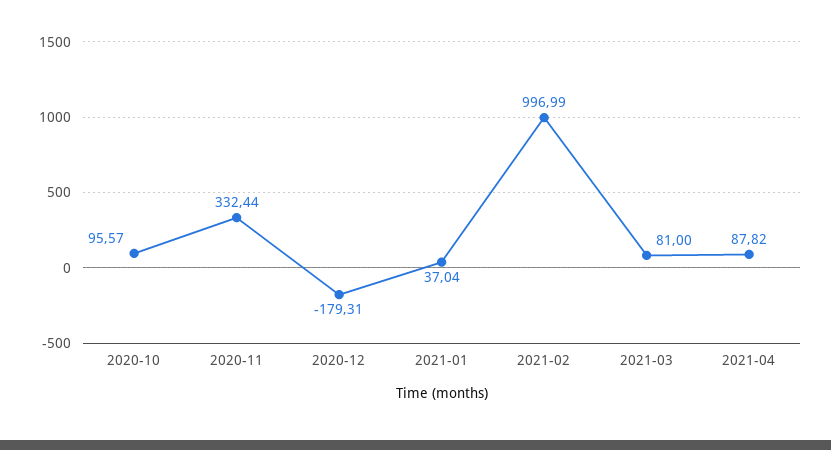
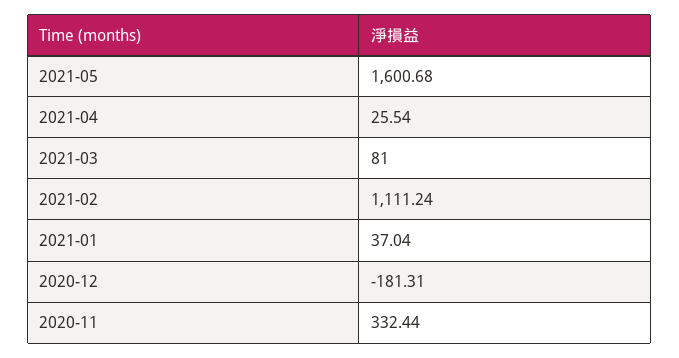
2020-10: 95.57 -> none
2020-12: -179.31 -> -181.31
2021-02: 996.99 -> 1111.24
2021-04: 87.82 -> 25.54
2021-05: none -> 1600.68

